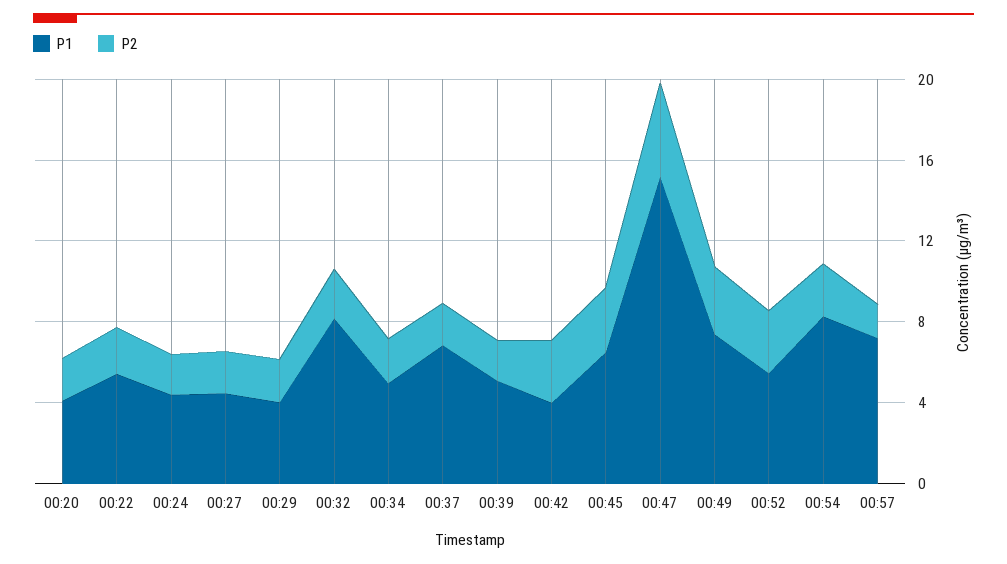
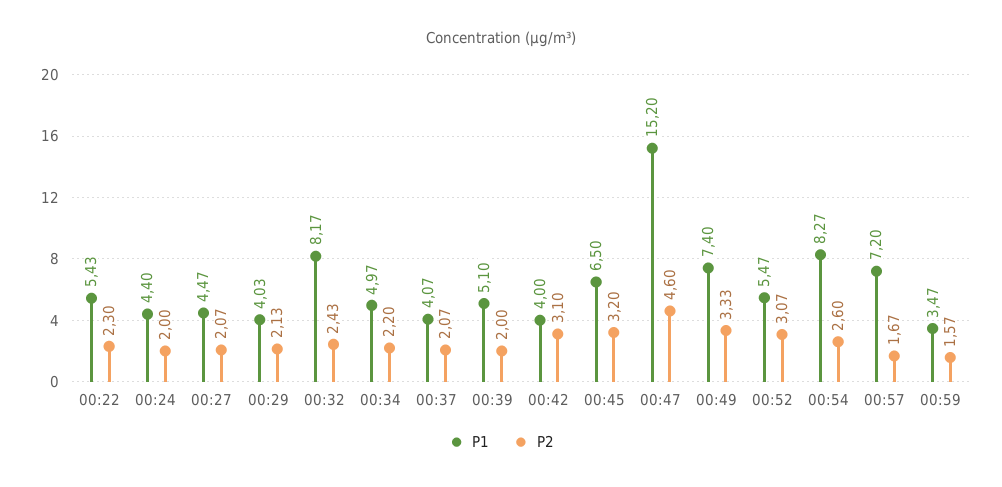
P1, 00:20: 4 -> none
P2, 00:20: 2 -> none
P1, 00:37: 7 -> 4.07
P1, 00:59: none -> 3.47
P2, 00:59: none -> 1.57

